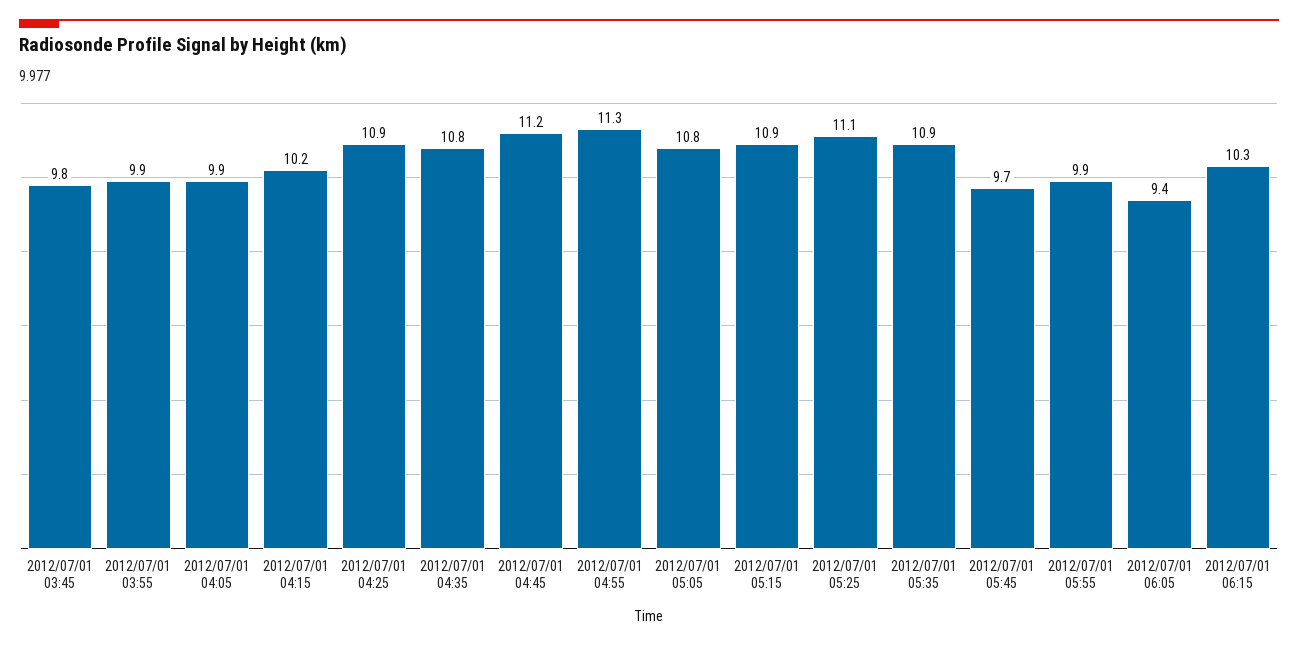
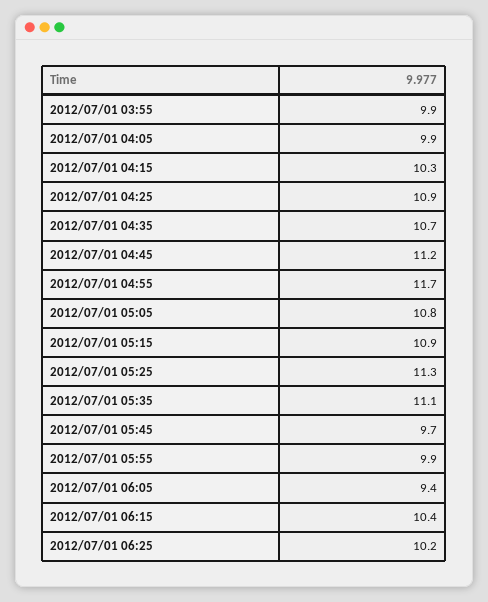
2012/07/01 03:45: 9.8 -> none
2012/07/01 04:15: 10.2 -> 10.3
2012/07/01 04:35: 10.8 -> 10.7
2012/07/01 04:55: 11.3 -> 11.7
2012/07/01 05:25: 11.1 -> 11.3
2012/07/01 05:35: 10.9 -> 11.1
2012/07/01 06:15: 10.3 -> 10.4
2012/07/01 06:25: none -> 10.2

